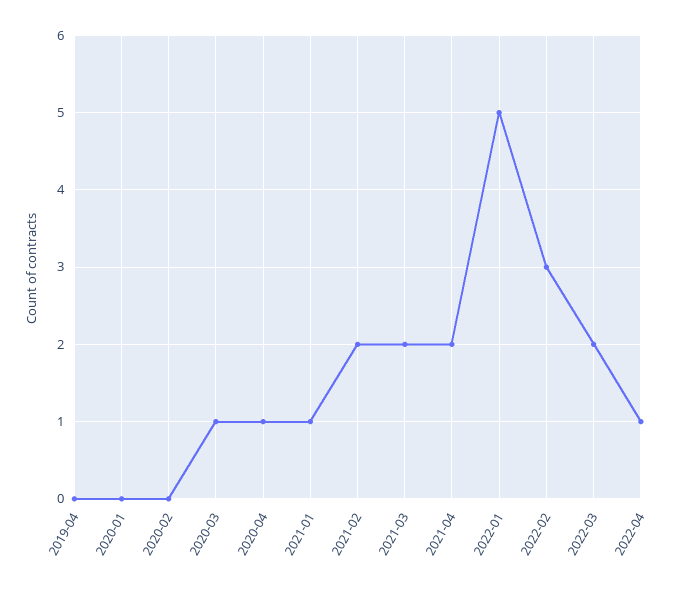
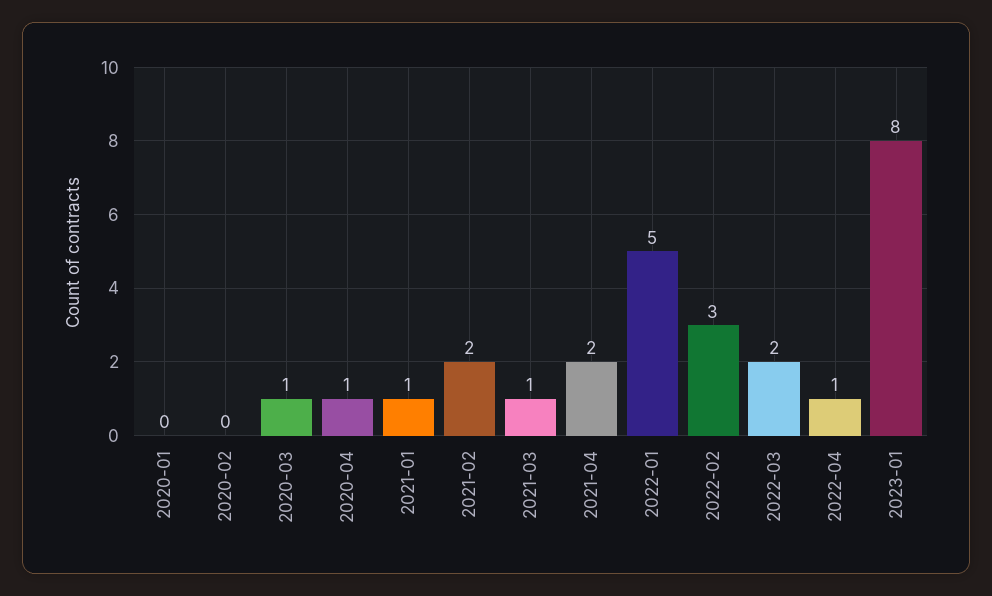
2019-04: 0 -> none
2021-03: 2 -> 1
2023-01: none -> 8

